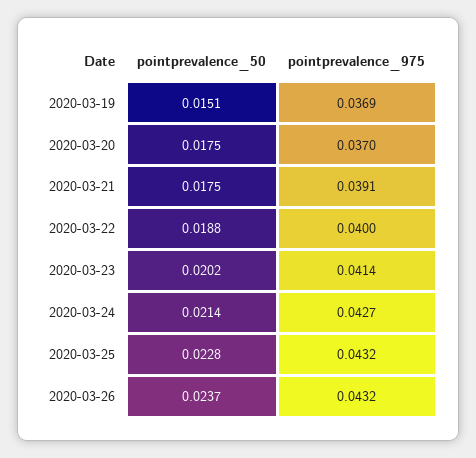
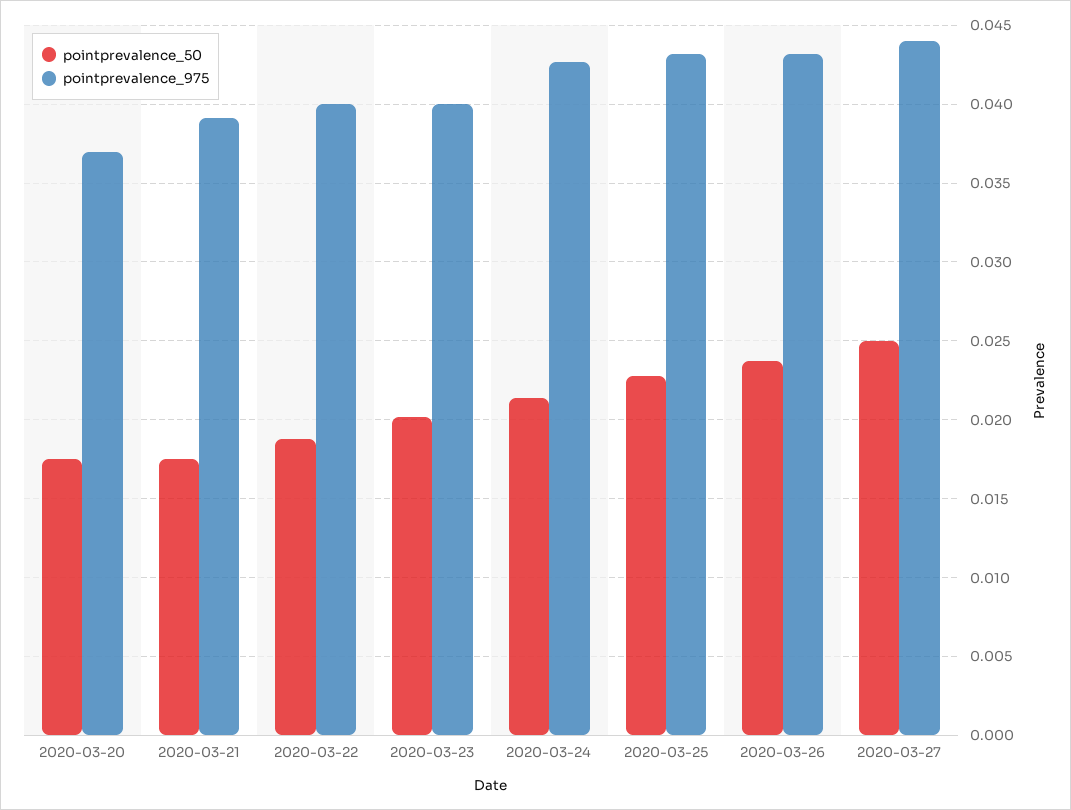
pointprevalence_50, 2020-03-19: 0.0151 -> none
pointprevalence_975, 2020-03-19: 0.0369 -> none
pointprevalence_975, 2020-03-23: 0.0414 -> 0.04
pointprevalence_50, 2020-03-27: none -> 0.025
pointprevalence_975, 2020-03-27: none -> 0.044

